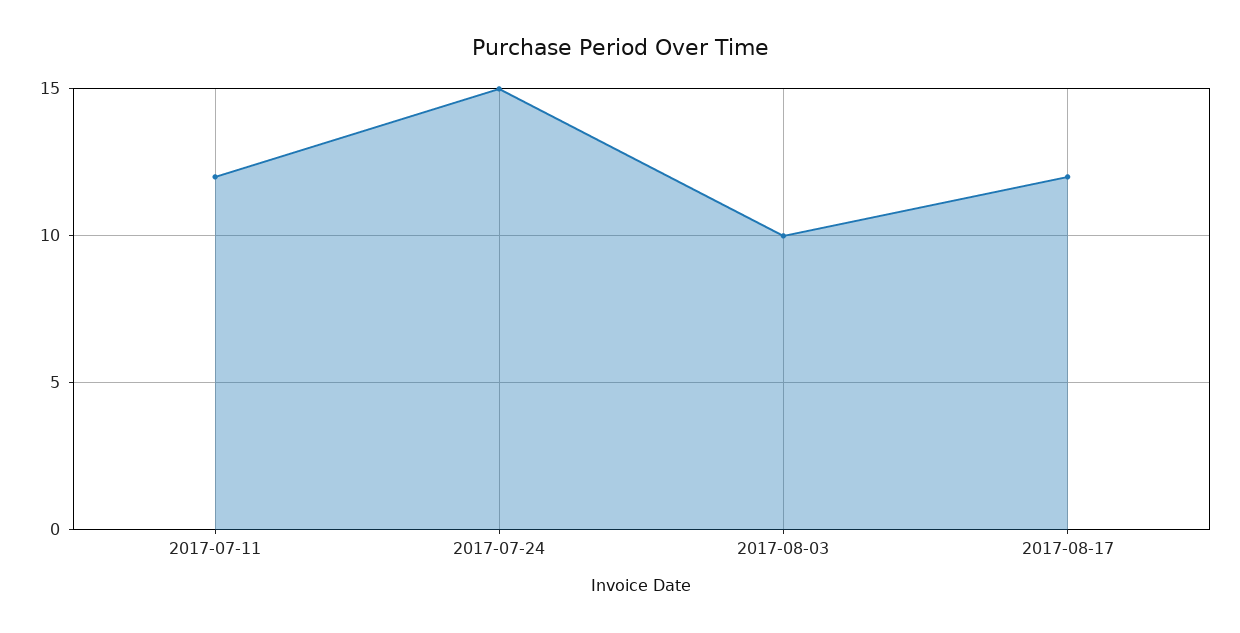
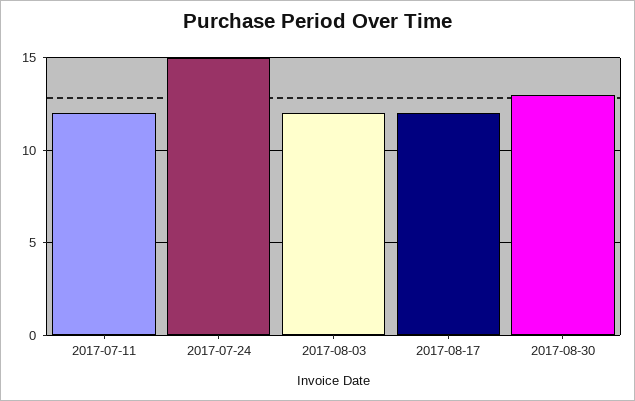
2017-08-03: 10 -> 12
2017-08-30: none -> 13

